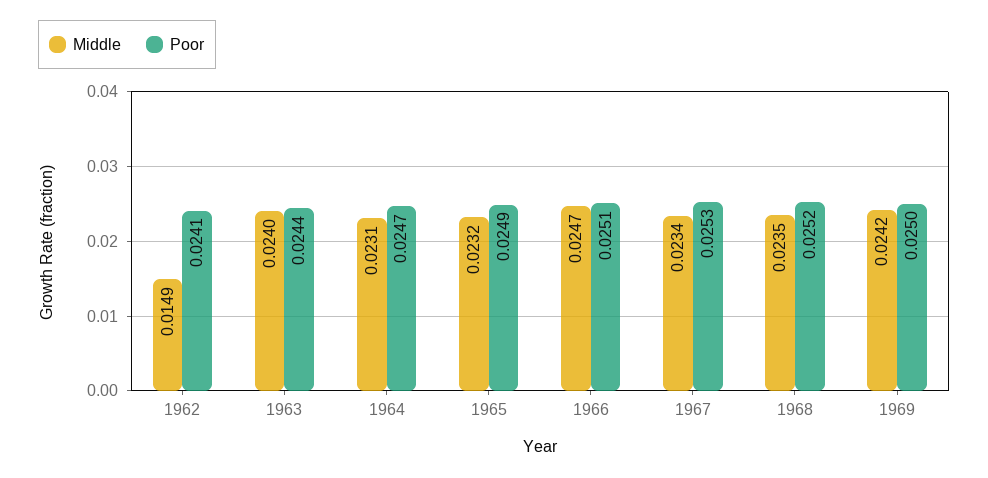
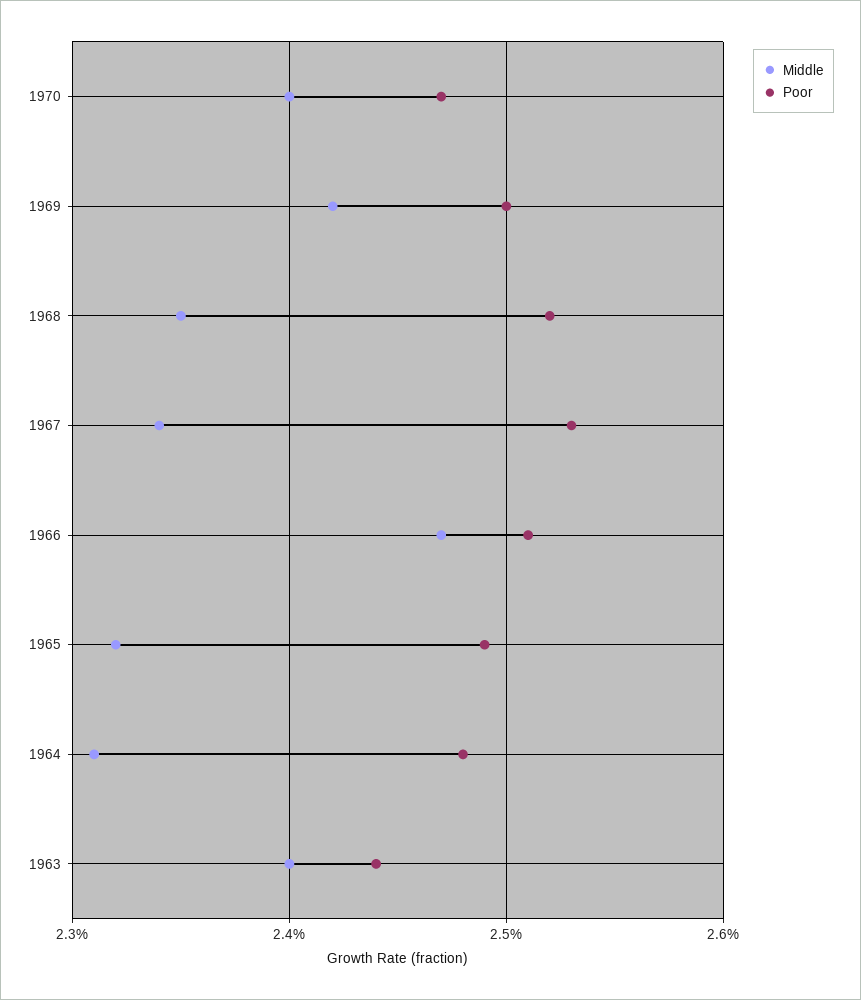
Middle, 1962: 0.0149 -> none
Poor, 1962: 0.0241 -> none
Poor, 1964: 0.0247 -> 0.0248
Middle, 1970: none -> 0.024
Poor, 1970: none -> 0.0247

